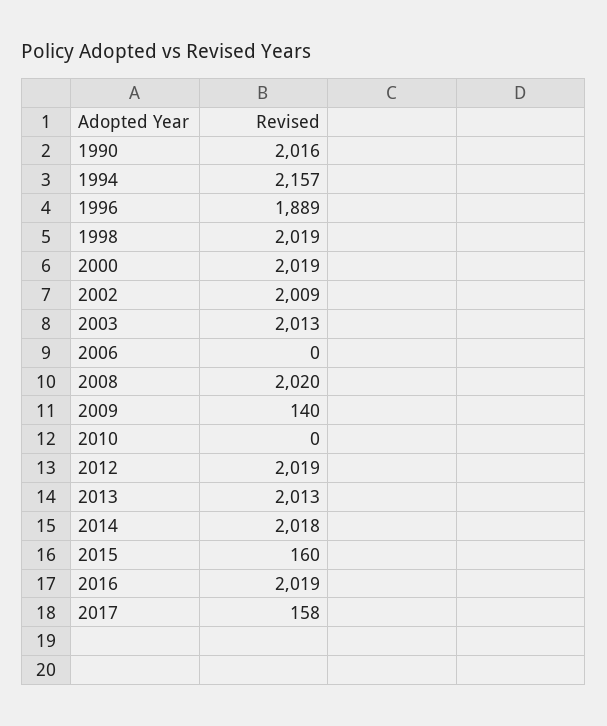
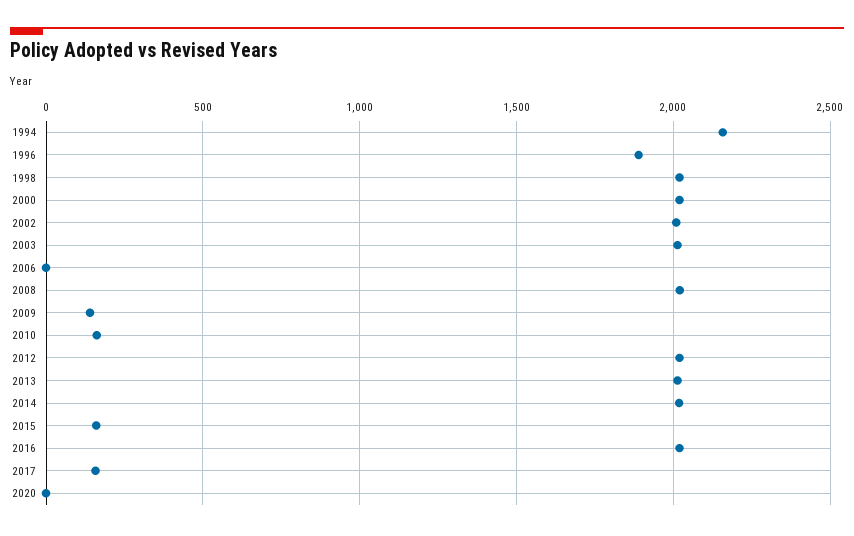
1990: 2016 -> none
2010: 0 -> 150
2020: none -> 0

